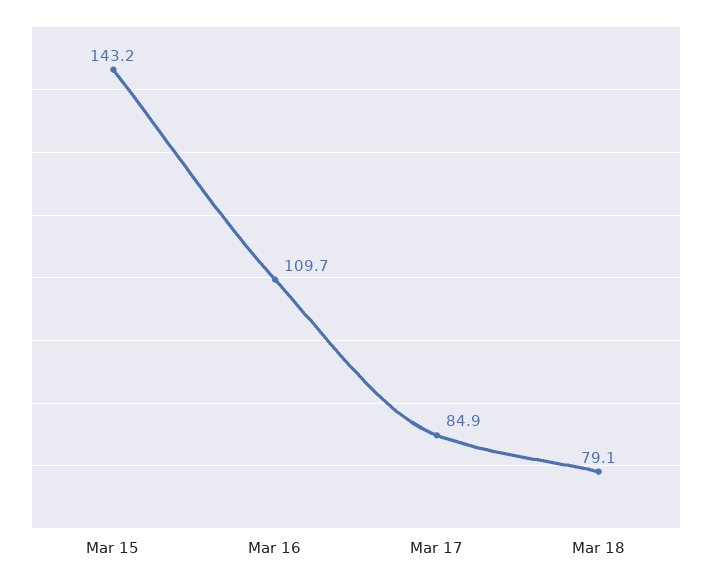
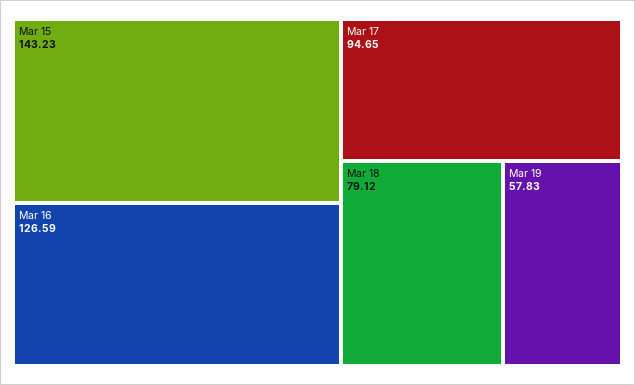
Mar 16: 109.7 -> 126.59
Mar 17: 84.9 -> 94.65
Mar 19: none -> 57.83

